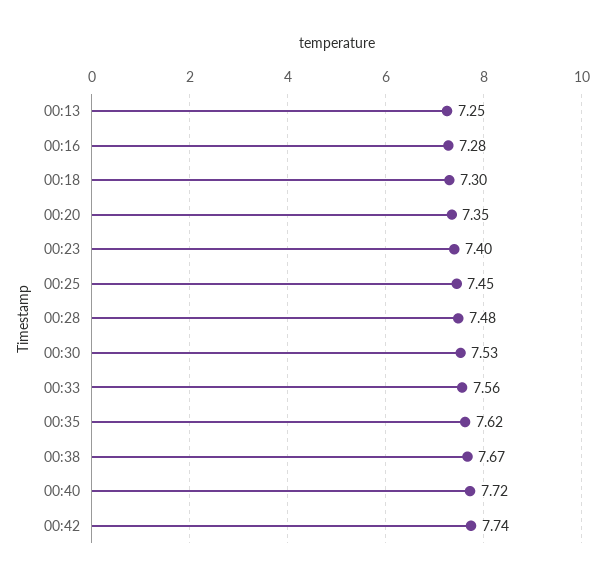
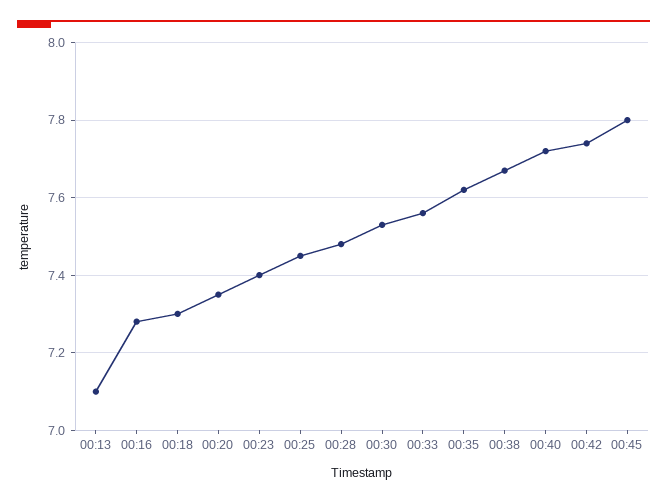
00:13: 7.25 -> 7.1
00:45: none -> 7.8

